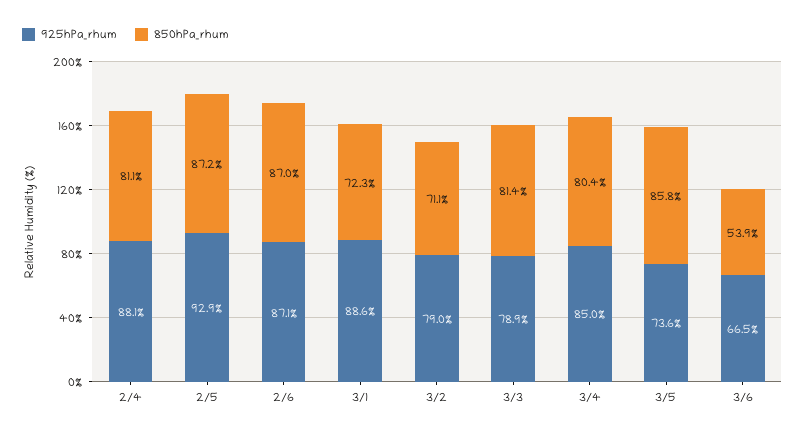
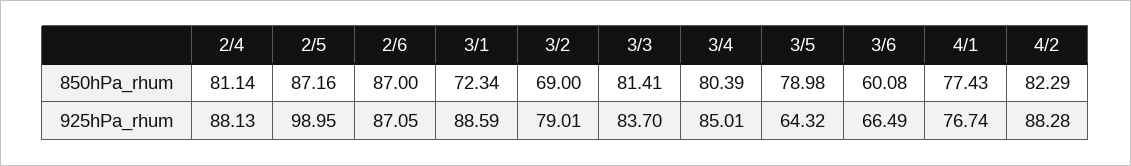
925hPa_rhum, 2/5: 92.9 -> 98.95
850hPa_rhum, 3/2: 71.1 -> 69
925hPa_rhum, 3/3: 78.9 -> 83.7
925hPa_rhum, 3/5: 73.6 -> 64.32
850hPa_rhum, 3/5: 85.8 -> 78.98
850hPa_rhum, 3/6: 53.9 -> 60.08
850hPa_rhum, 4/1: none -> 77.43
850hPa_rhum, 4/2: none -> 82.29
925hPa_rhum, 4/1: none -> 76.74
925hPa_rhum, 4/2: none -> 88.28

